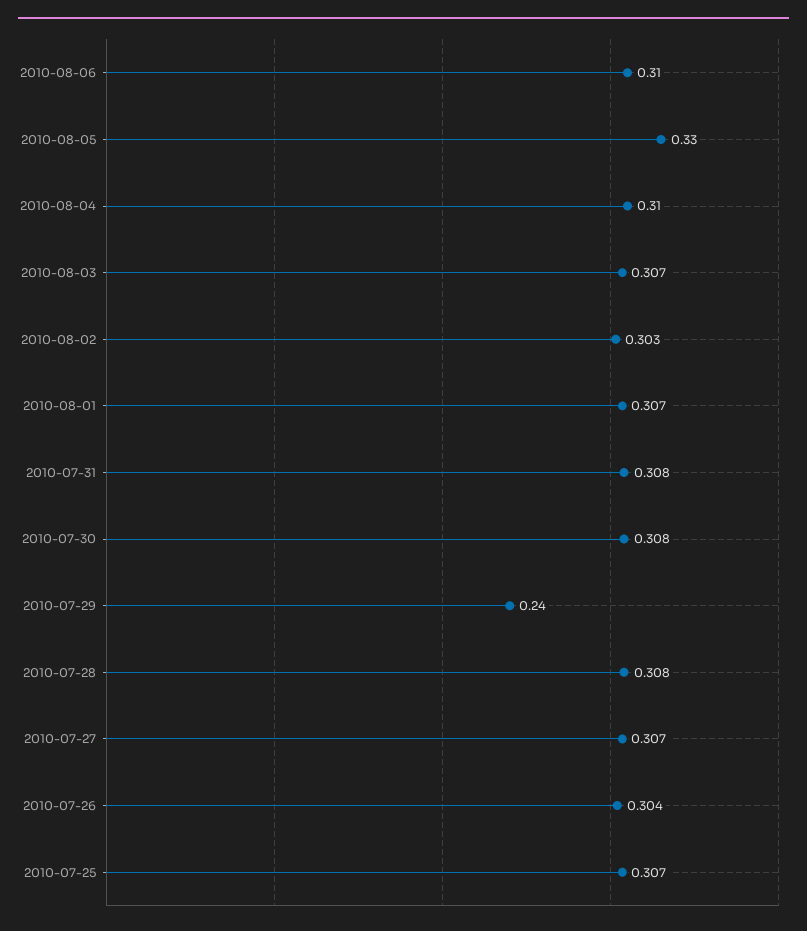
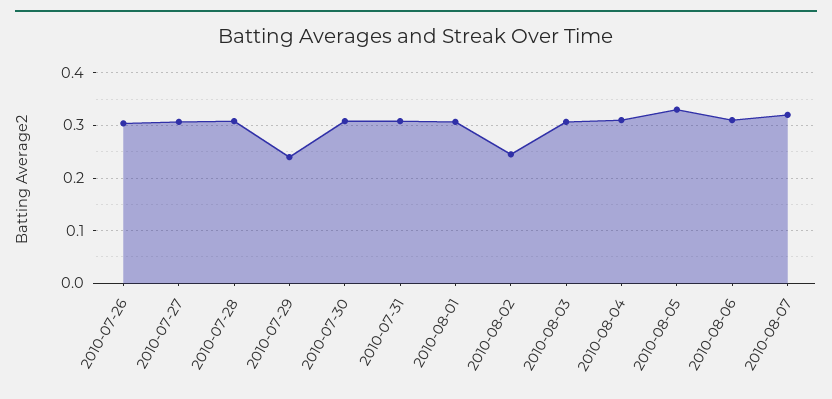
2010-08-02: 0.303 -> 0.24
2010-07-25: 0.307 -> none
2010-08-07: none -> 0.32

